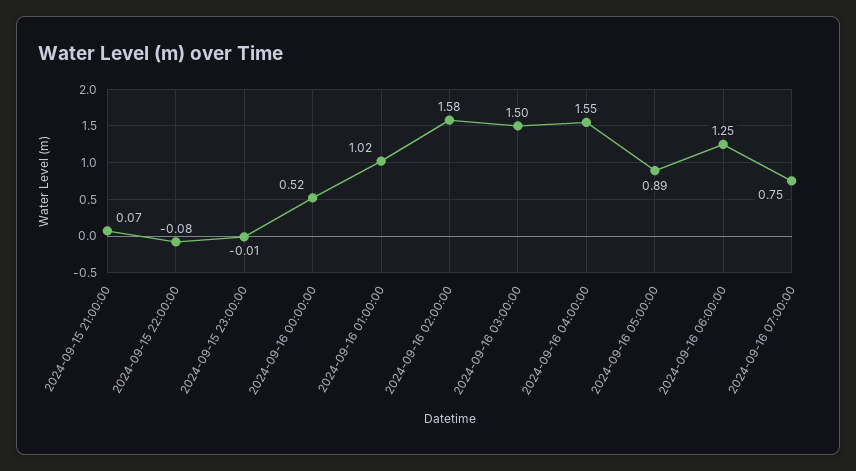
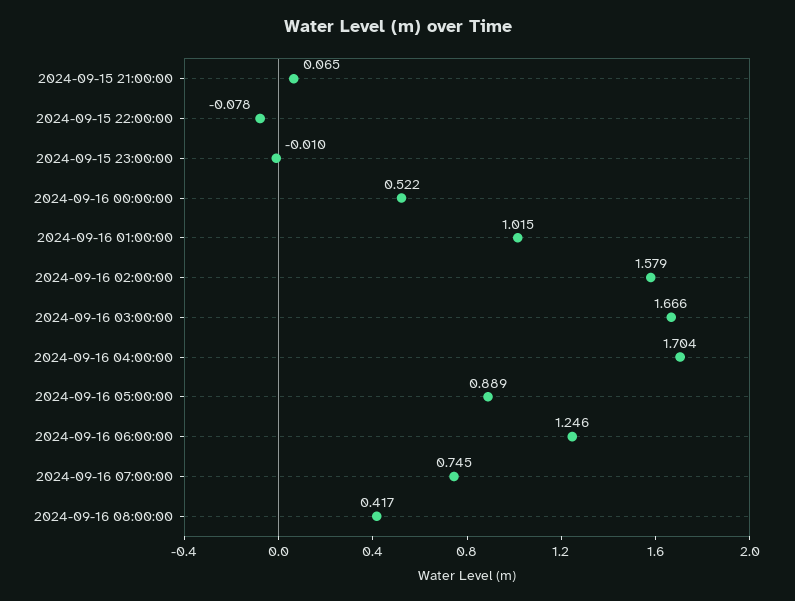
2024-09-16 03:00:00: 1.5 -> 1.666
2024-09-16 04:00:00: 1.55 -> 1.704
2024-09-16 08:00:00: none -> 0.417

